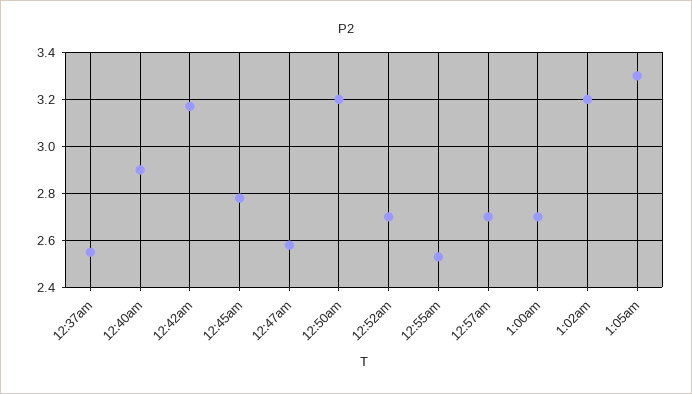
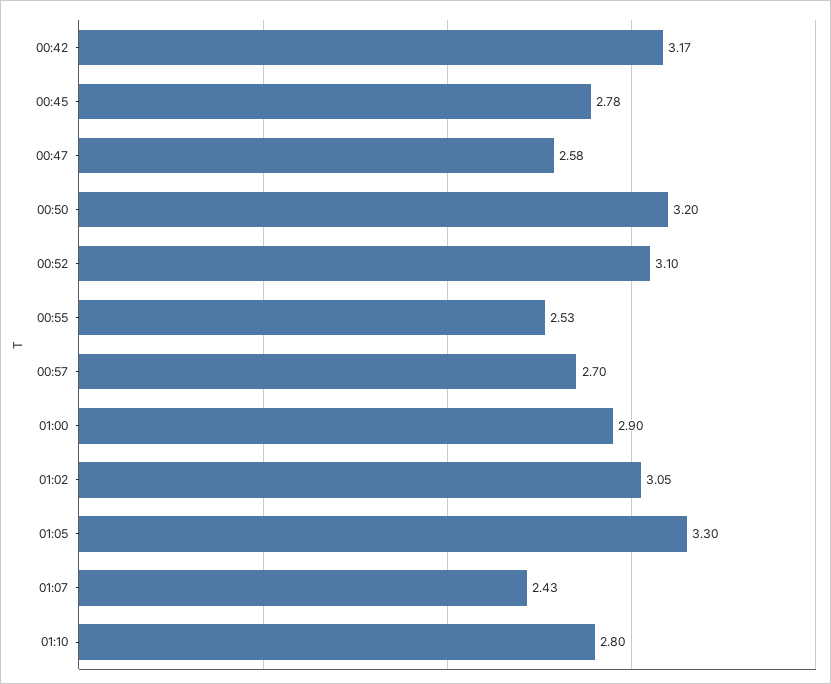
12:37am: 2.55 -> none
12:40am: 2.9 -> none
12:52am: 2.7 -> 3.1
1:00am: 2.7 -> 2.9
1:02am: 3.2 -> 3.05
01:07: none -> 2.43
01:10: none -> 2.8

